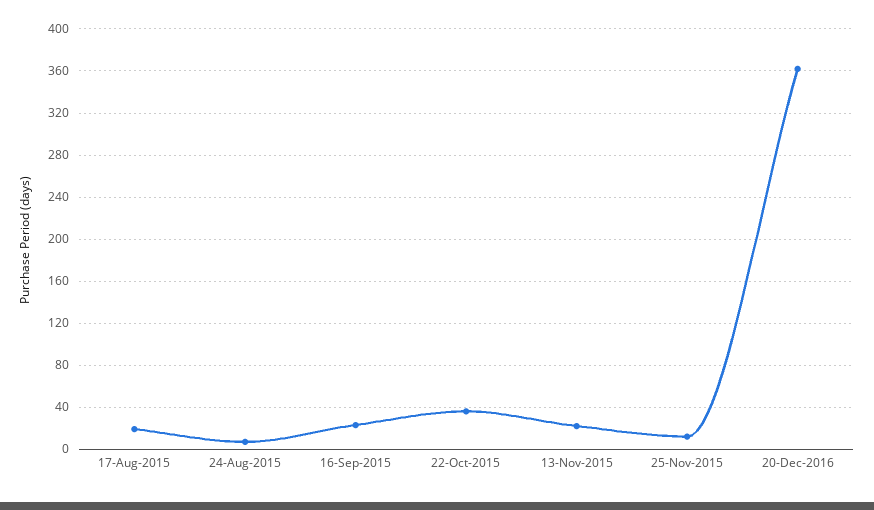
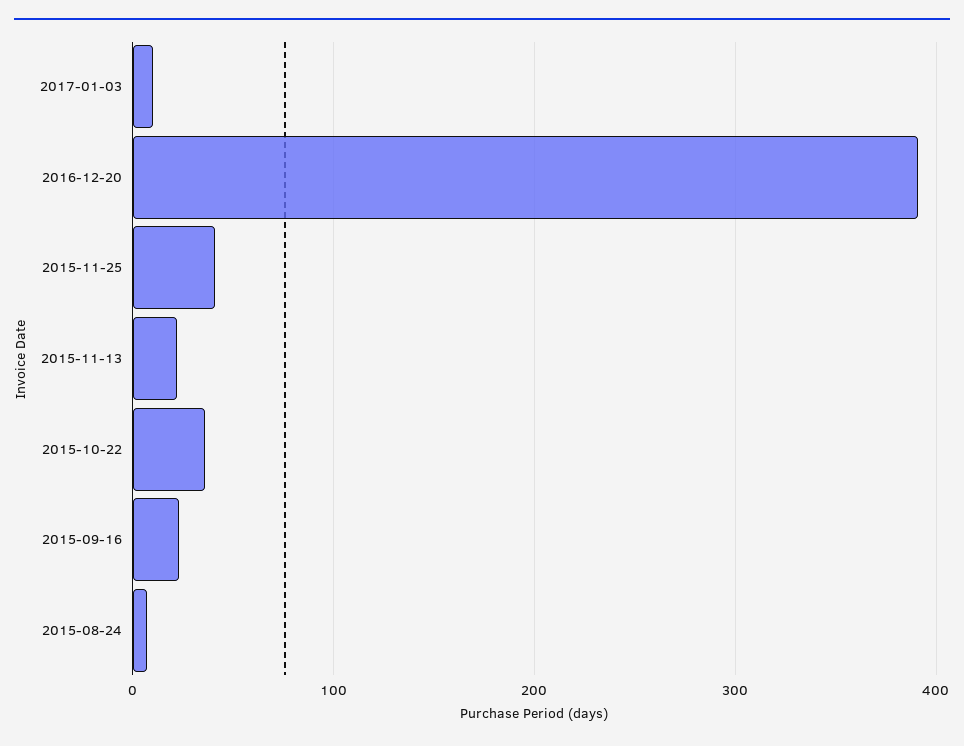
17-Aug-2015: 20 -> none
25-Nov-2015: 10 -> 40
20-Dec-2016: 360 -> 390
2017-01-03: none -> 10

